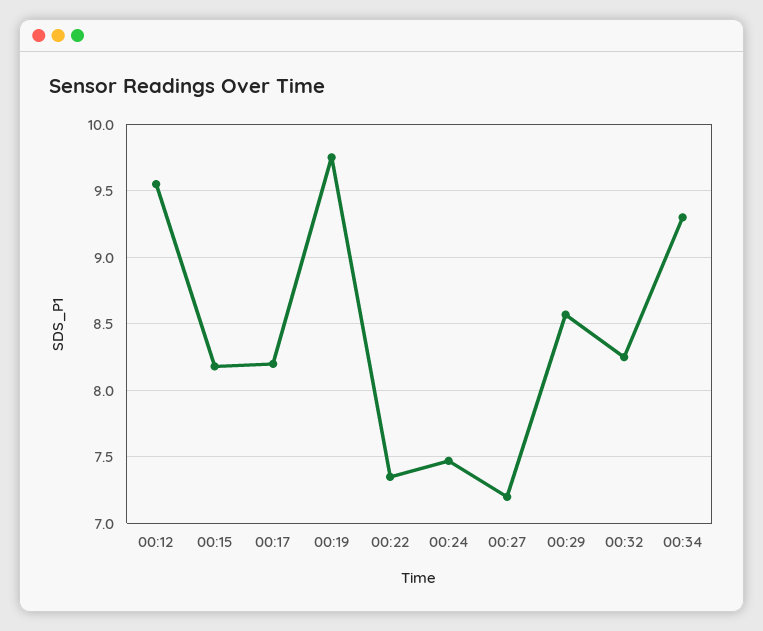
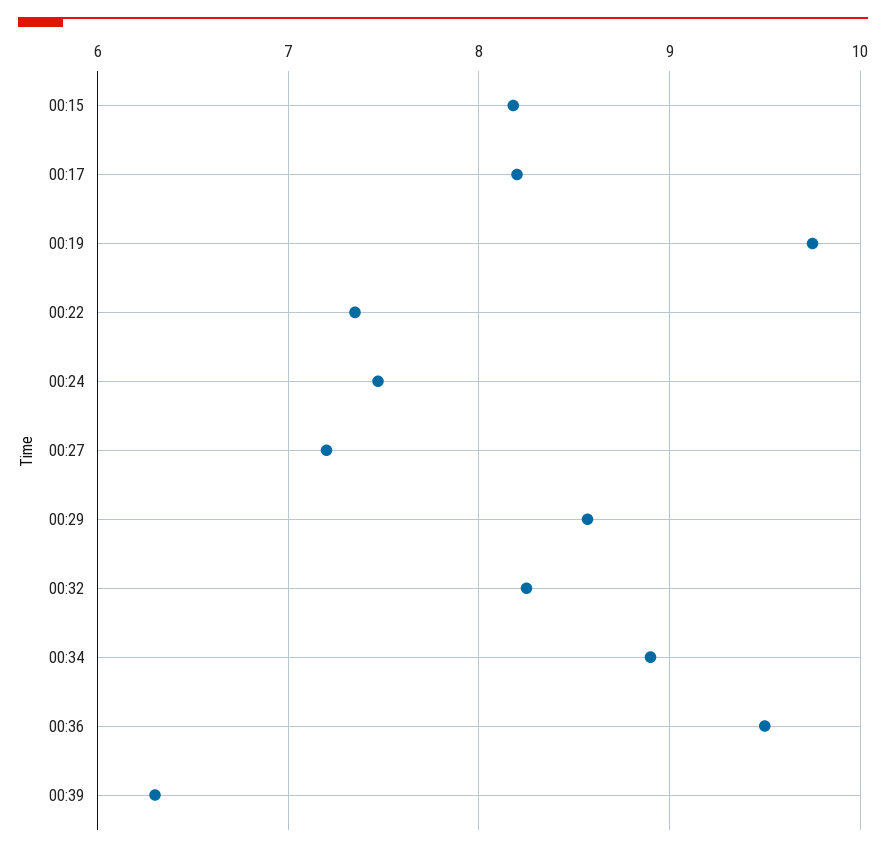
00:12: 9.55 -> none
00:34: 9.3 -> 8.9
00:36: none -> 9.5
00:39: none -> 6.3

